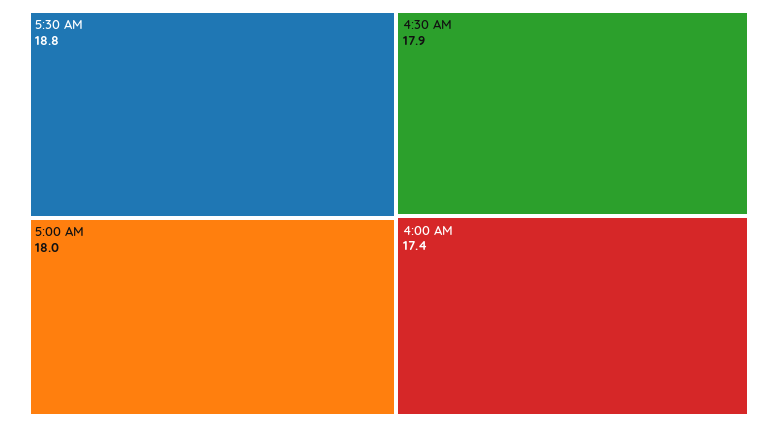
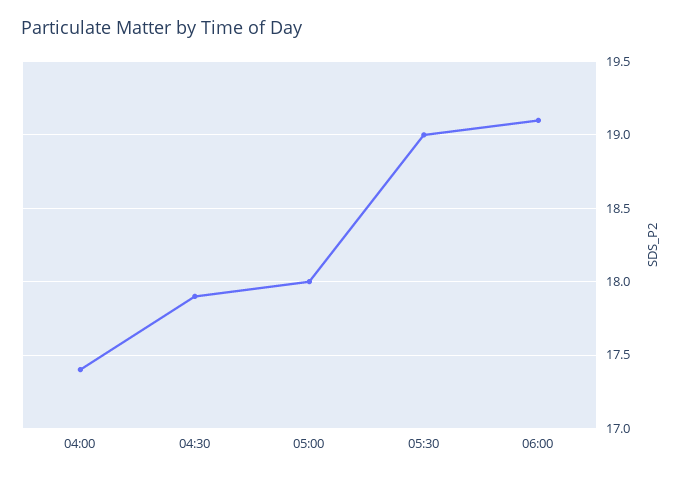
5:30 AM: 18.8 -> 19
06:00: none -> 19.1

